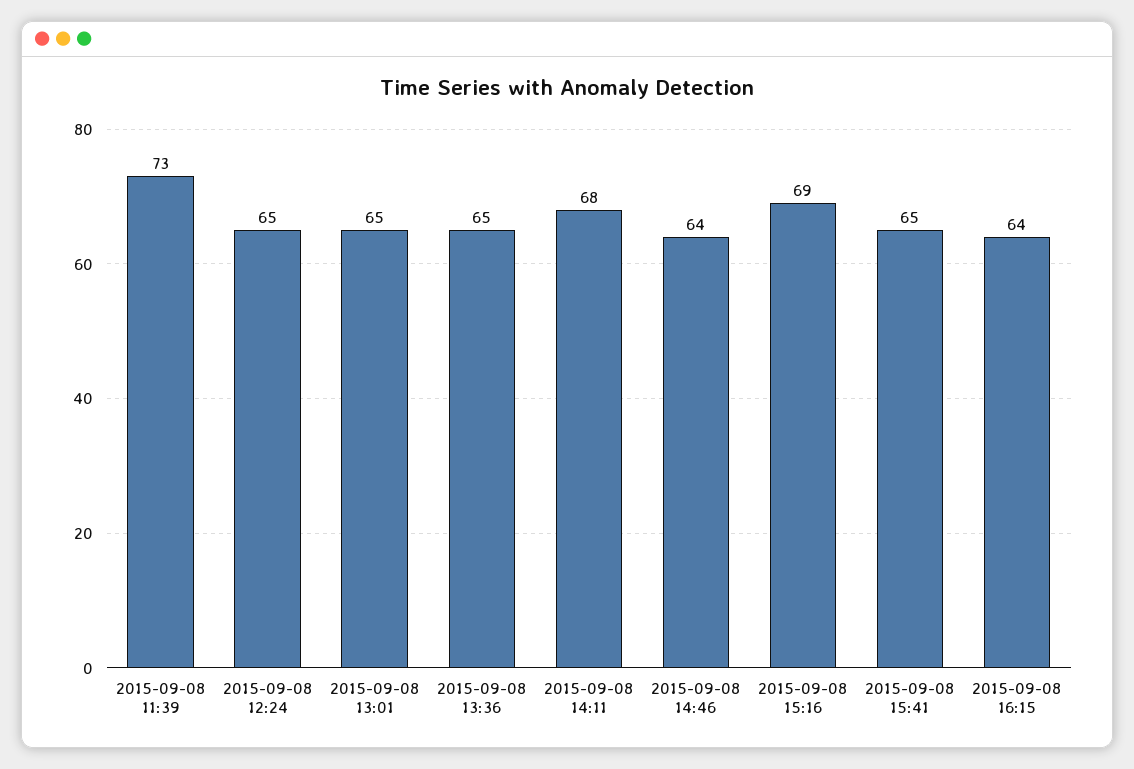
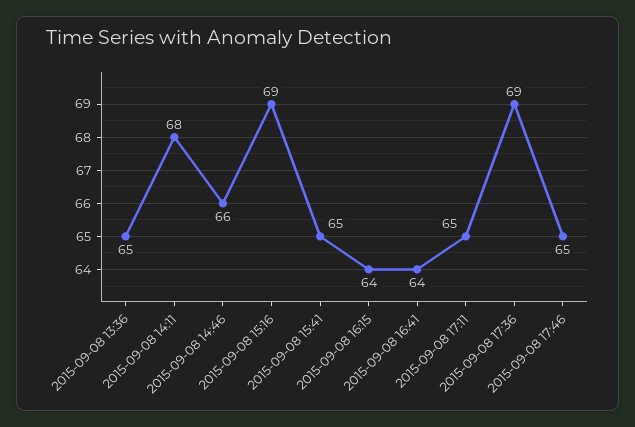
2015-09-08 11:39: 73 -> none
2015-09-08 12:24: 65 -> none
2015-09-08 13:01: 65 -> none
2015-09-08 14:46: 64 -> 66
2015-09-08 16:41: none -> 64
2015-09-08 17:11: none -> 65
2015-09-08 17:36: none -> 69
2015-09-08 17:46: none -> 65

